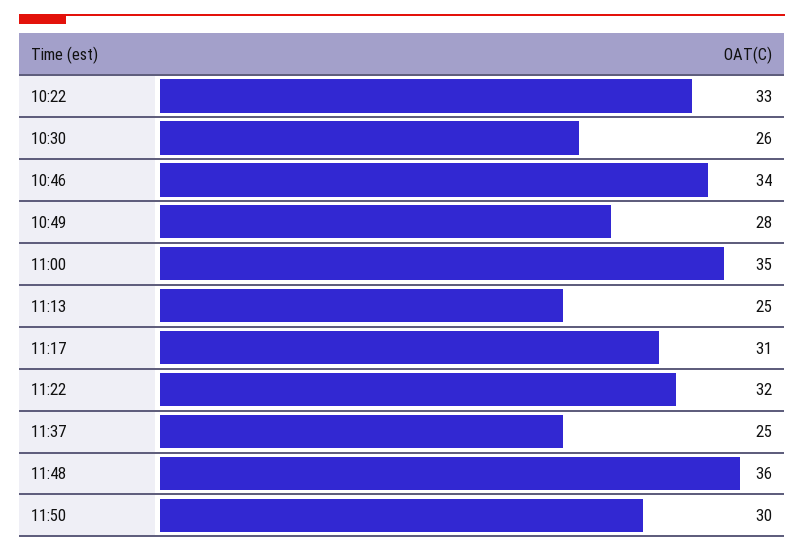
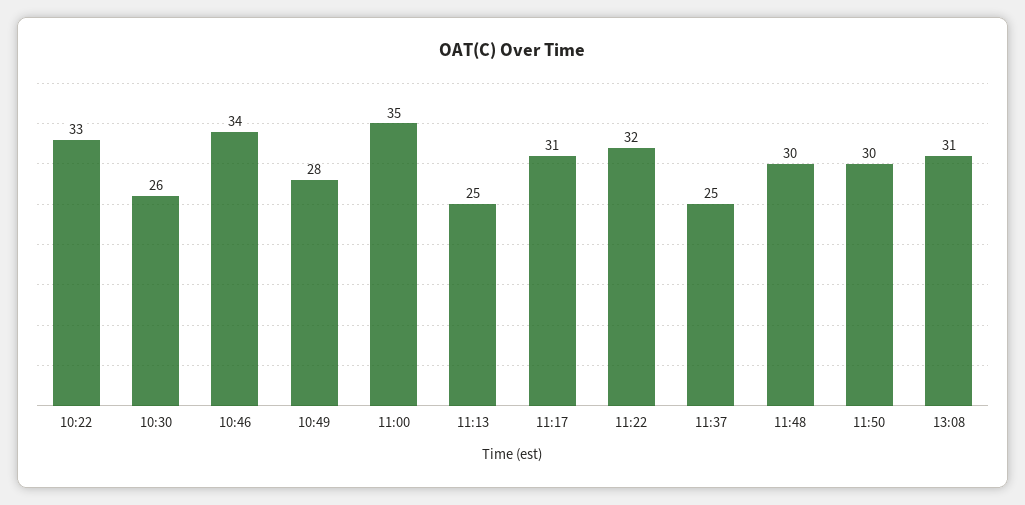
11:48: 36 -> 30
13:08: none -> 31

